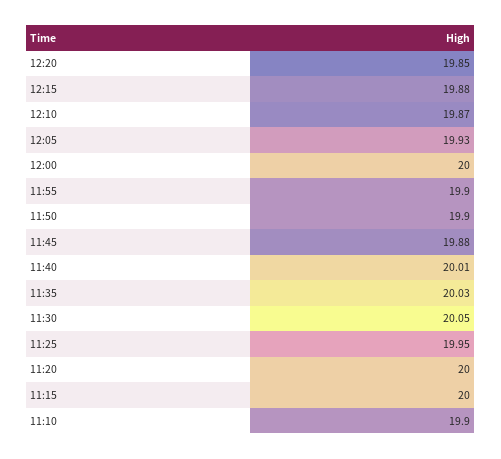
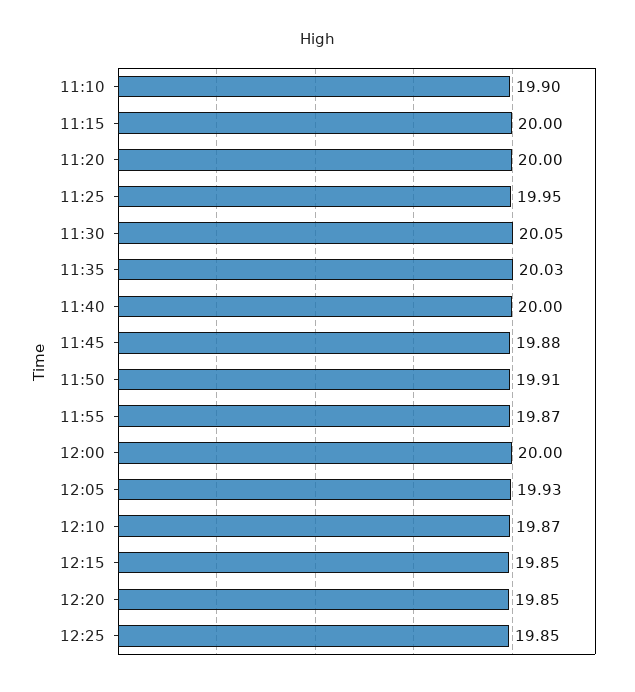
12:15: 19.88 -> 19.85
11:55: 19.9 -> 19.87
11:50: 19.9 -> 19.91
11:40: 20.01 -> 20
12:25: none -> 19.85

